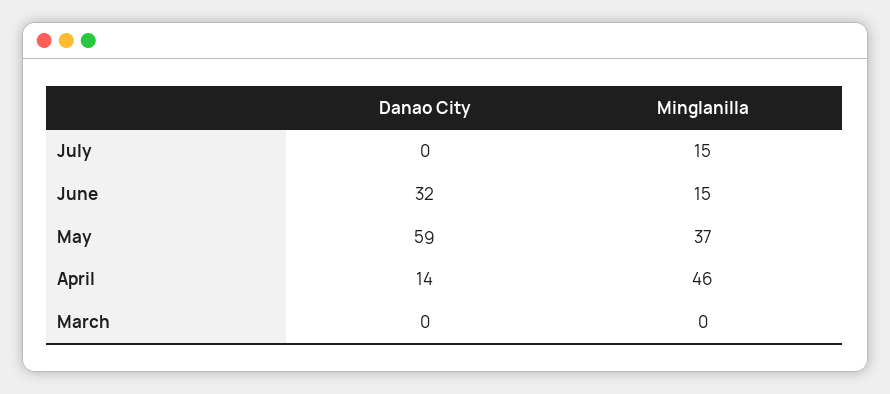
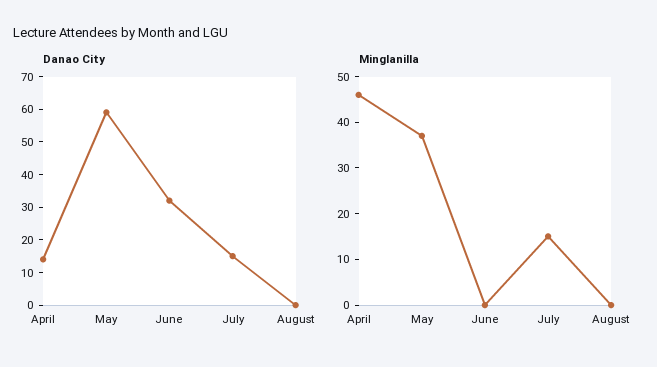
Danao City, July: 0 -> 15
Minglanilla, June: 15 -> 0
Danao City, March: 0 -> none
Minglanilla, March: 0 -> none
Danao City, August: none -> 0
Minglanilla, August: none -> 0

